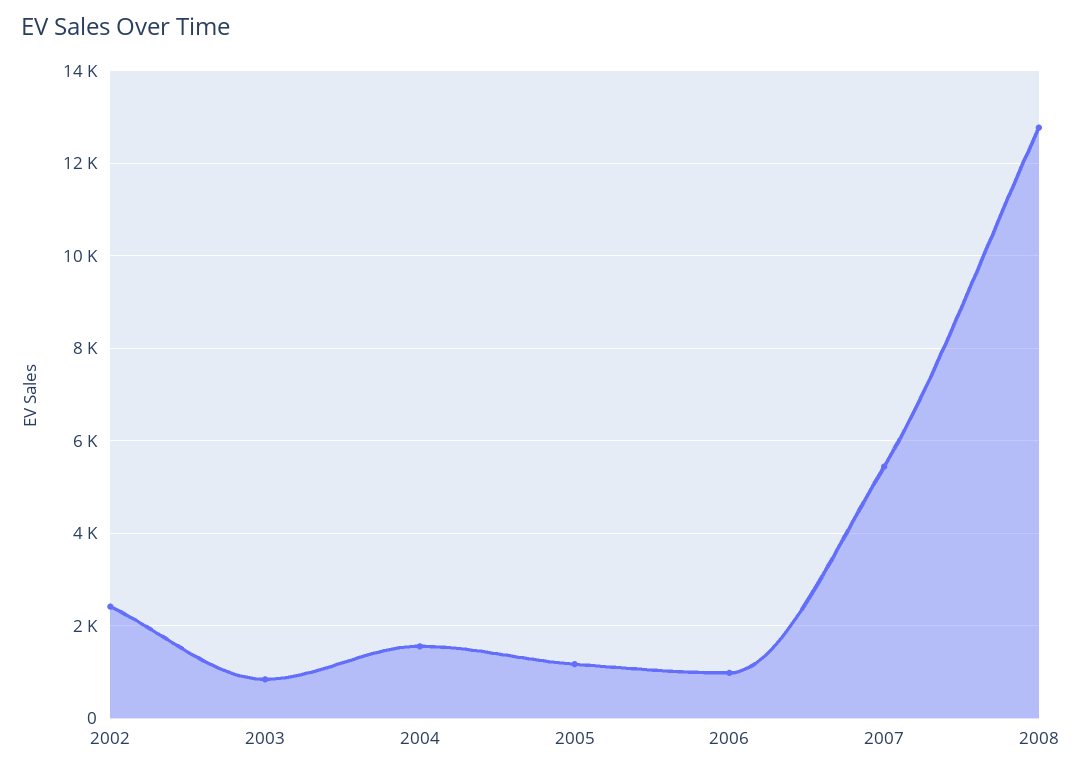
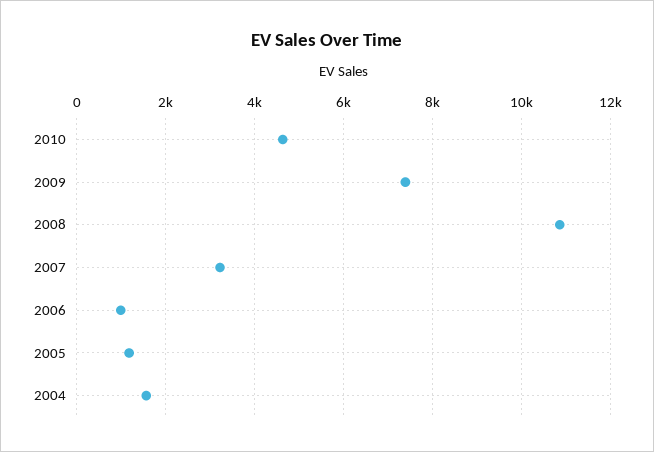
2002: 2400 -> none
2003: 800 -> none
2007: 5400 -> 3200
2008: 12800 -> 10800
2010: none -> 4600
2009: none -> 7400

